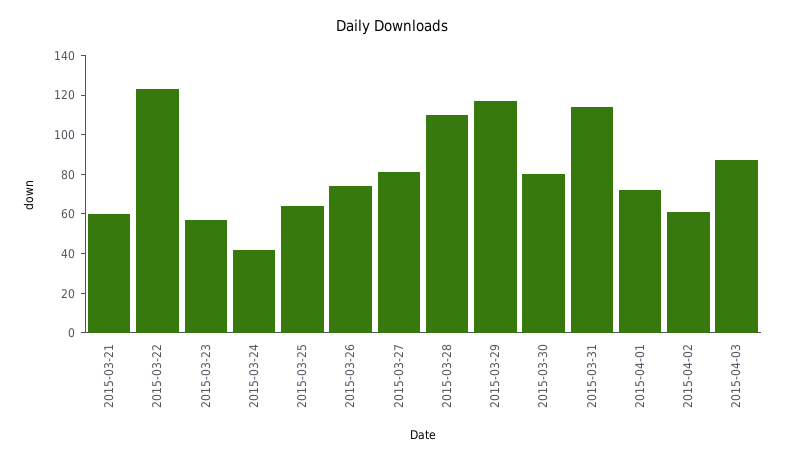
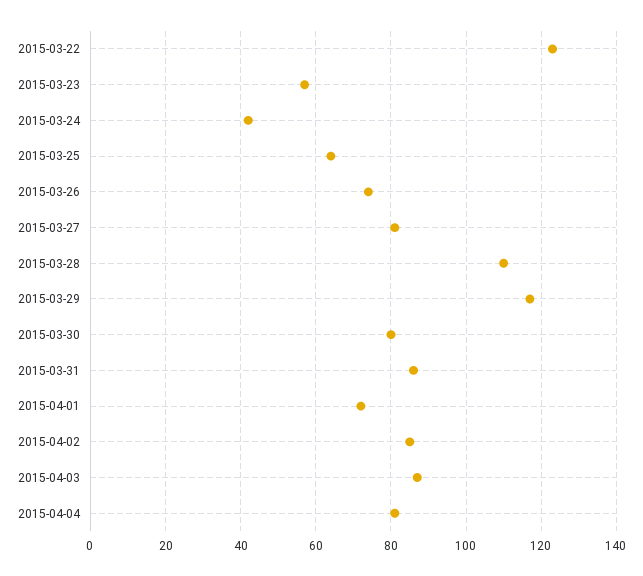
2015-03-21: 60 -> none
2015-03-31: 115 -> 85
2015-04-02: 60 -> 85
2015-04-04: none -> 80

